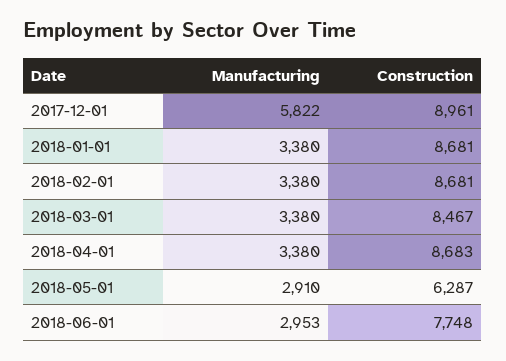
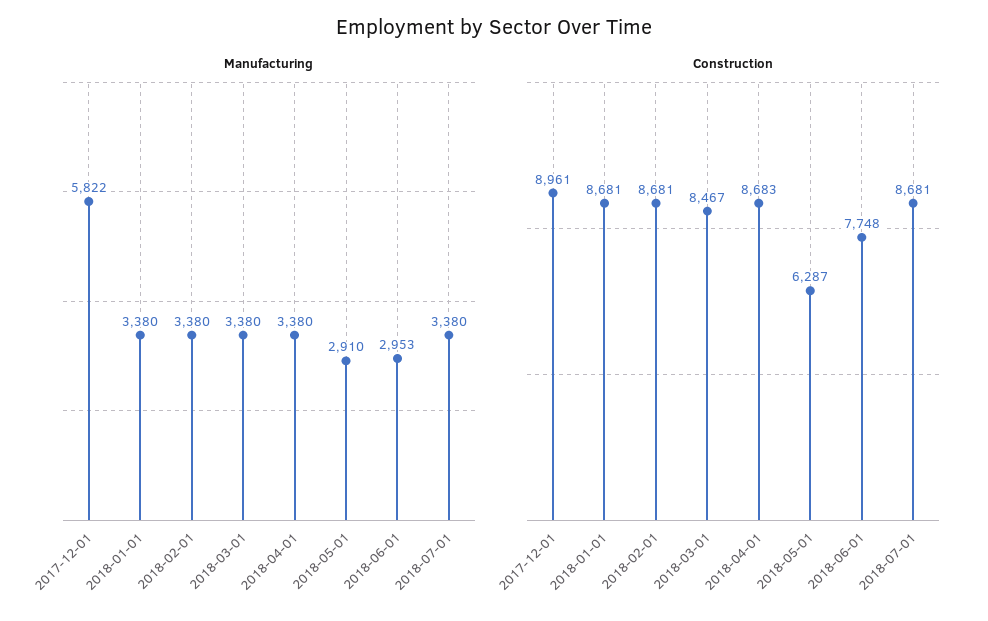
Manufacturing, 2018-07-01: none -> 3380
Construction, 2018-07-01: none -> 8681

